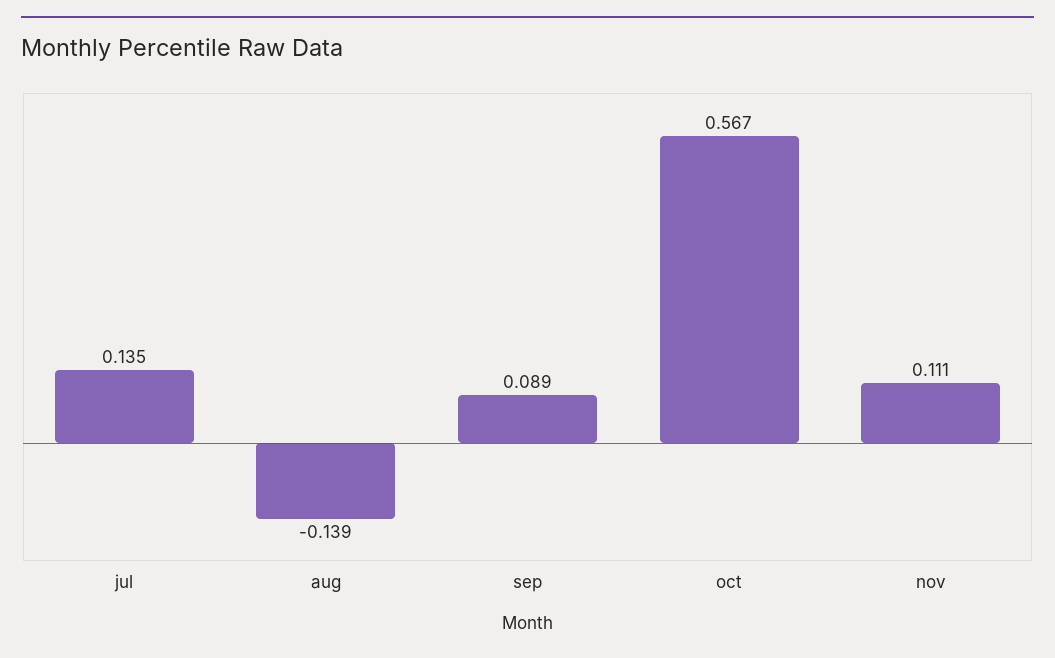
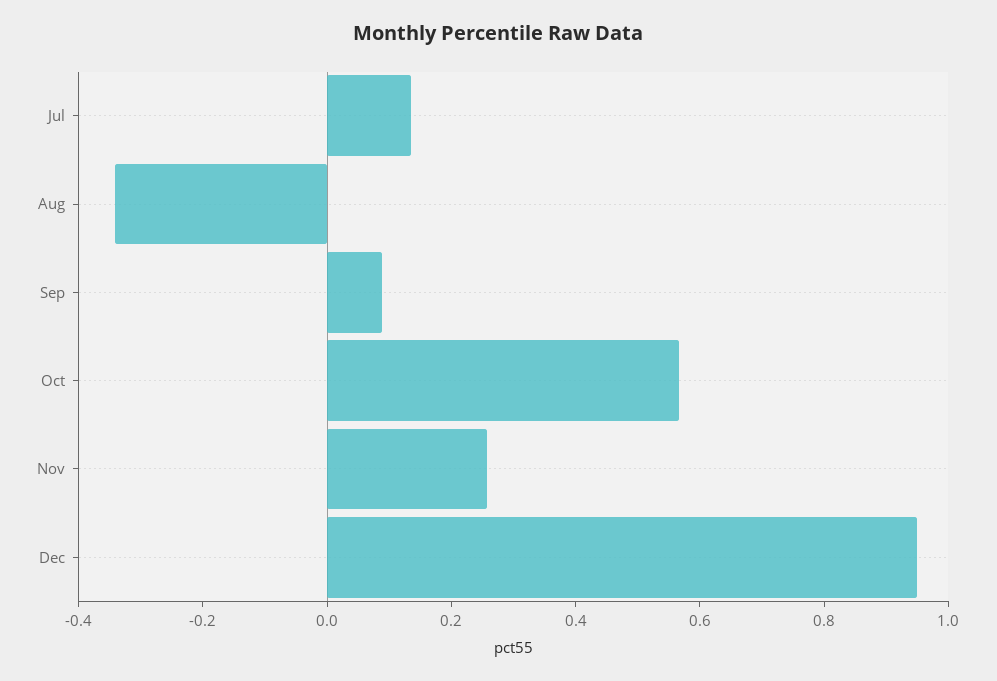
aug: -0.139 -> -0.35
nov: 0.111 -> 0.25
Dec: none -> 0.95

